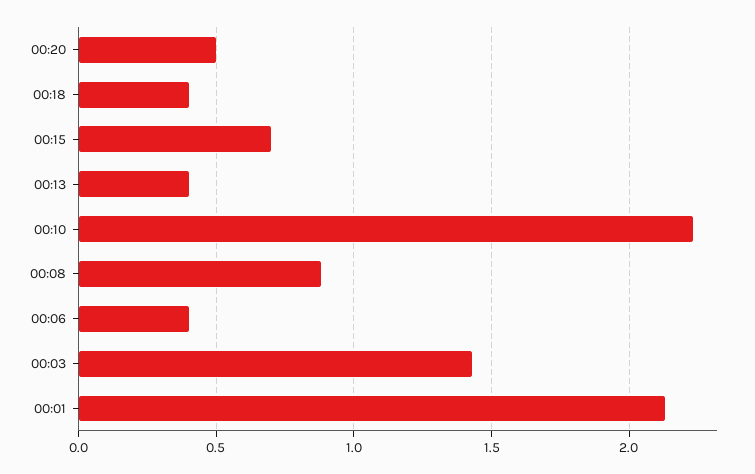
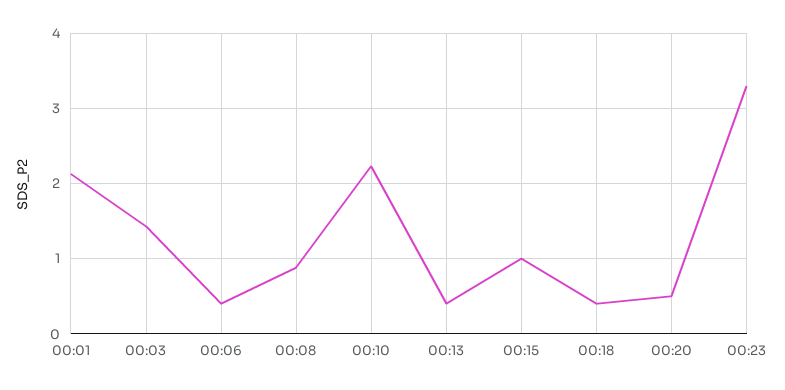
00:15: 0.7 -> 1
00:23: none -> 3.3

